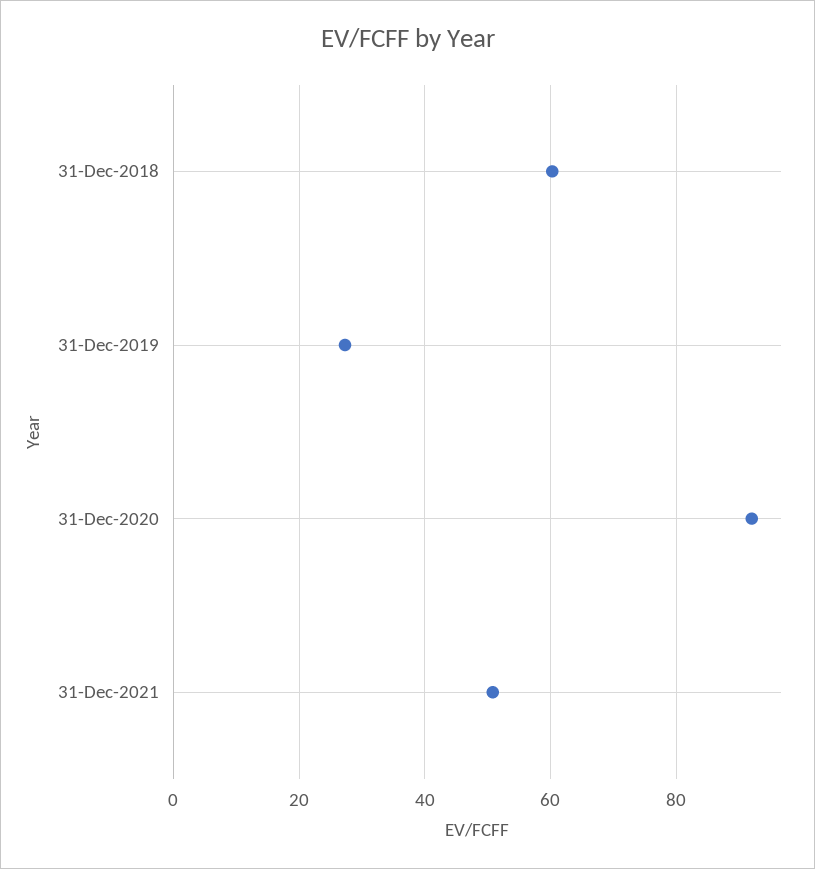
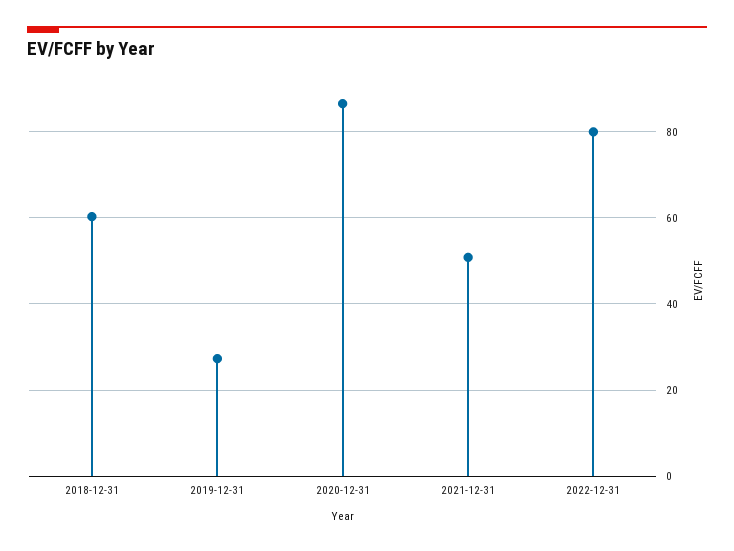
31-Dec-2020: 92 -> 86
2022-12-31: none -> 80

